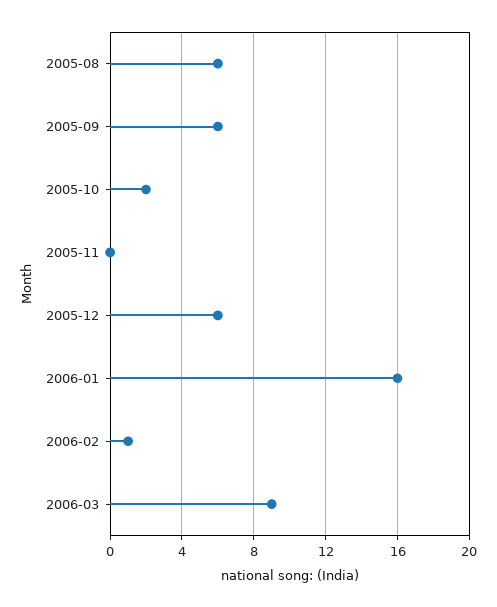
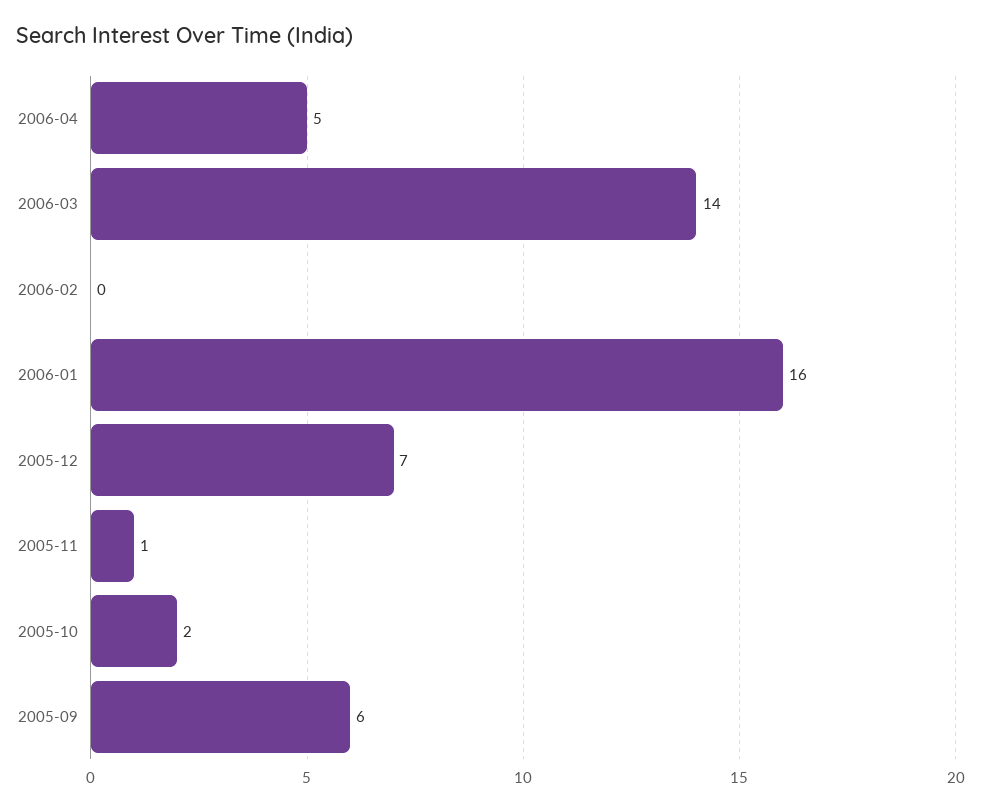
2005-08: 6 -> none
2005-11: 0 -> 1
2005-12: 6 -> 7
2006-02: 1 -> 0
2006-03: 9 -> 14
2006-04: none -> 5

